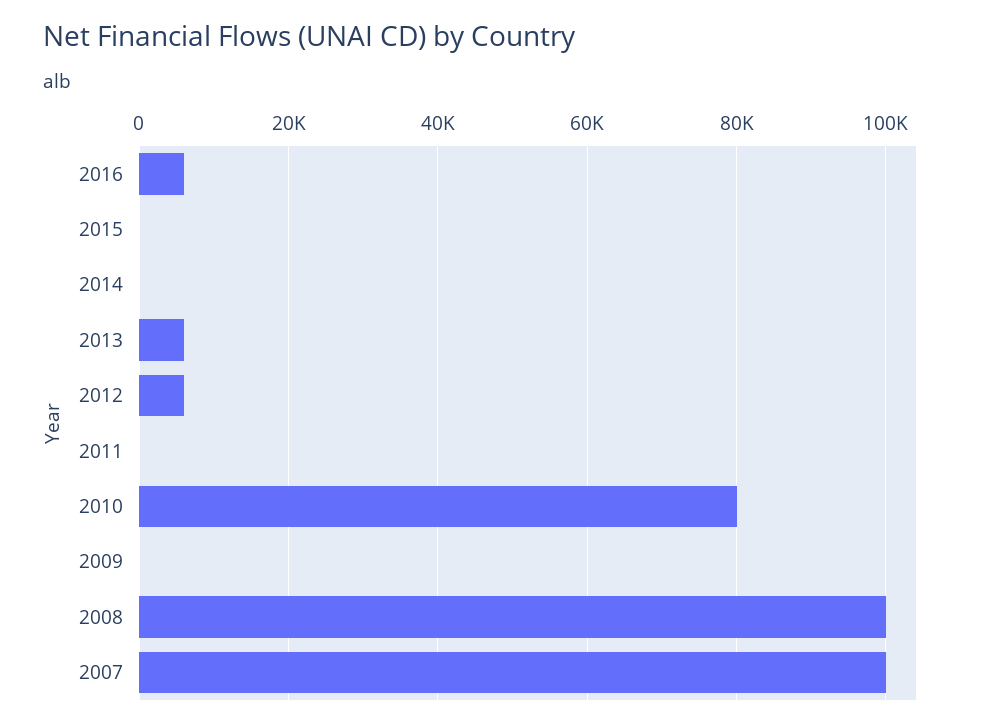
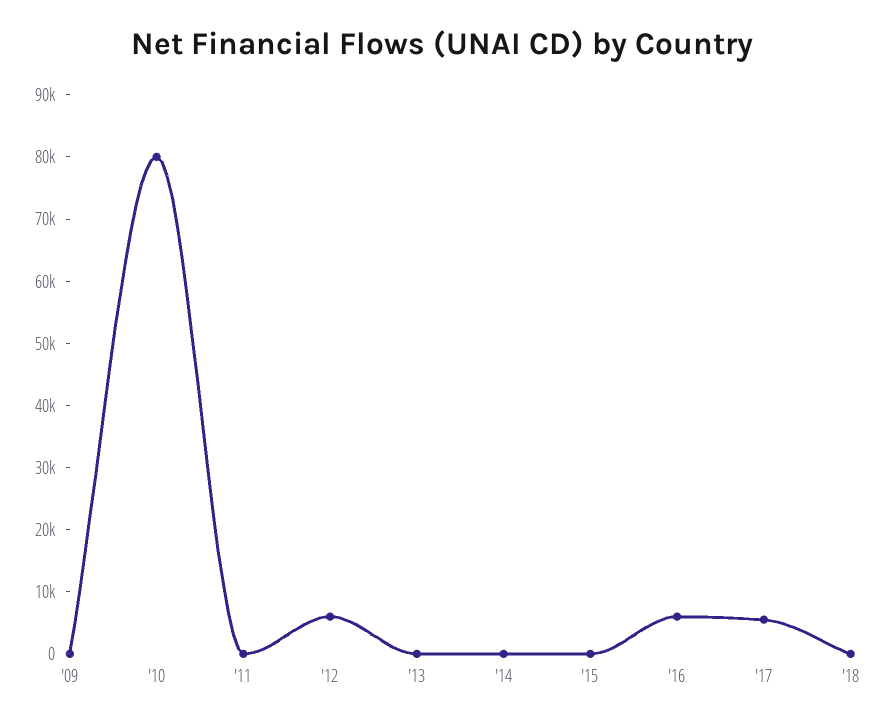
2013: 6000 -> 0
2008: 100000 -> none
2007: 100000 -> none
'17: none -> 6000
'18: none -> 0

